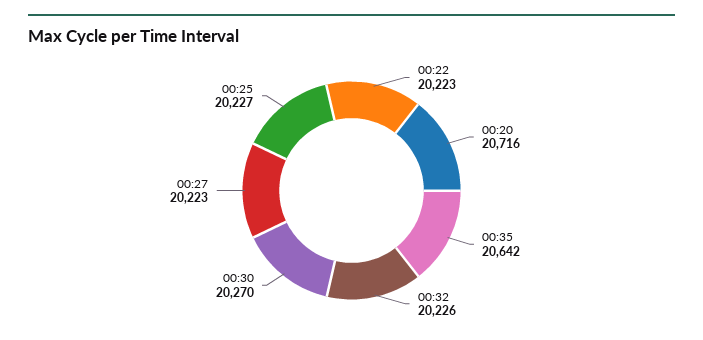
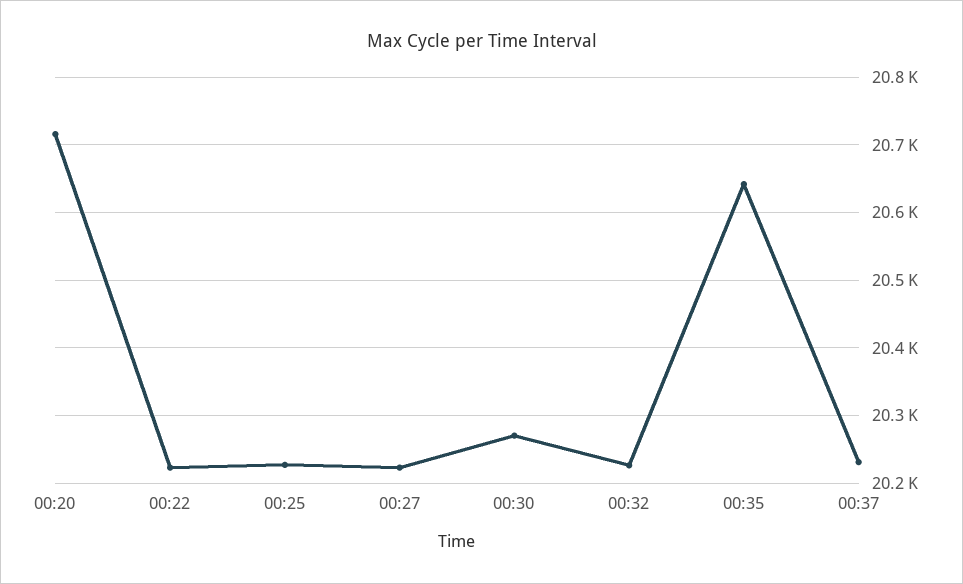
00:37: none -> 20230

